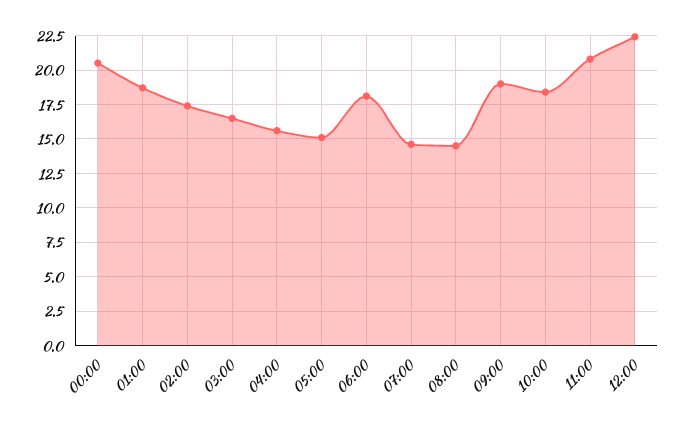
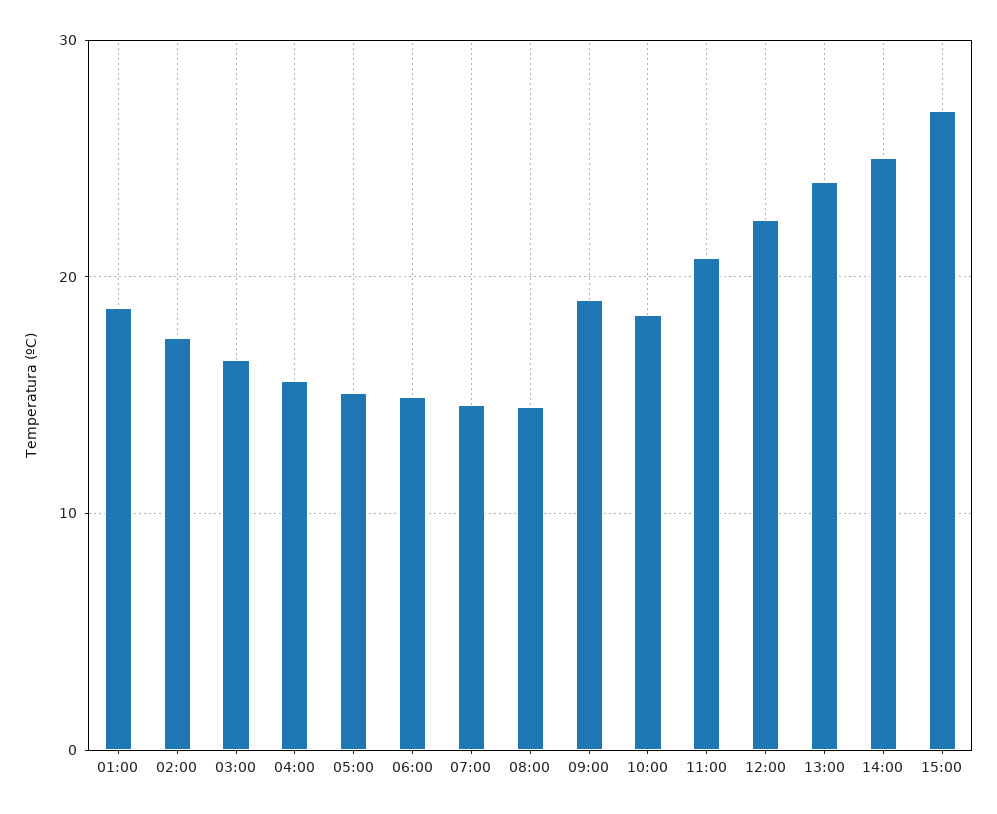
00:00: 20.5 -> none
06:00: 18 -> 15
13:00: none -> 24
14:00: none -> 25
15:00: none -> 27

